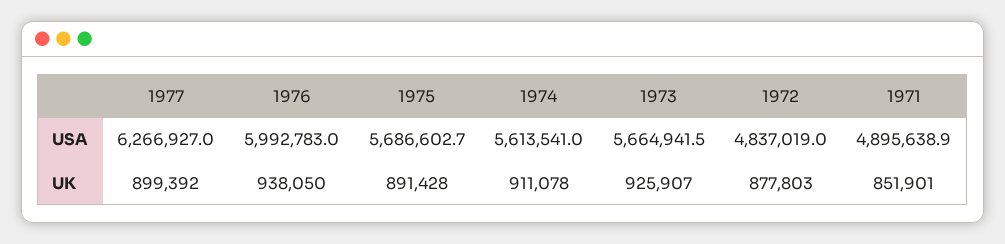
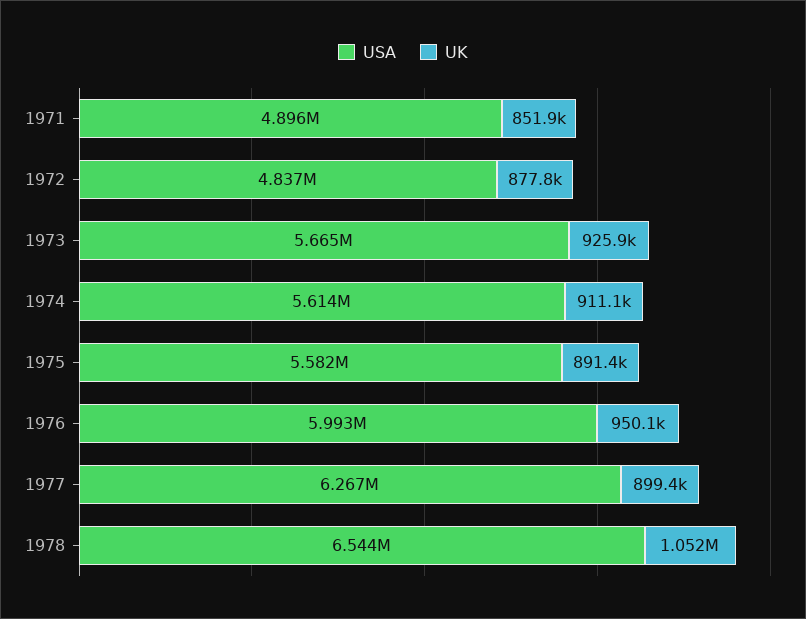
USA, 1975: 5686602.7 -> 5582000
UK, 1976: 938050 -> 950100
USA, 1978: none -> 6544000
UK, 1978: none -> 1052000

